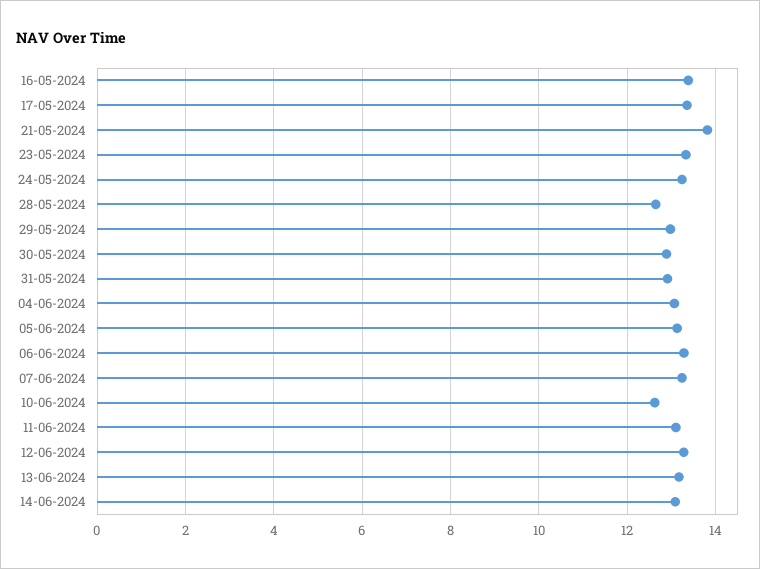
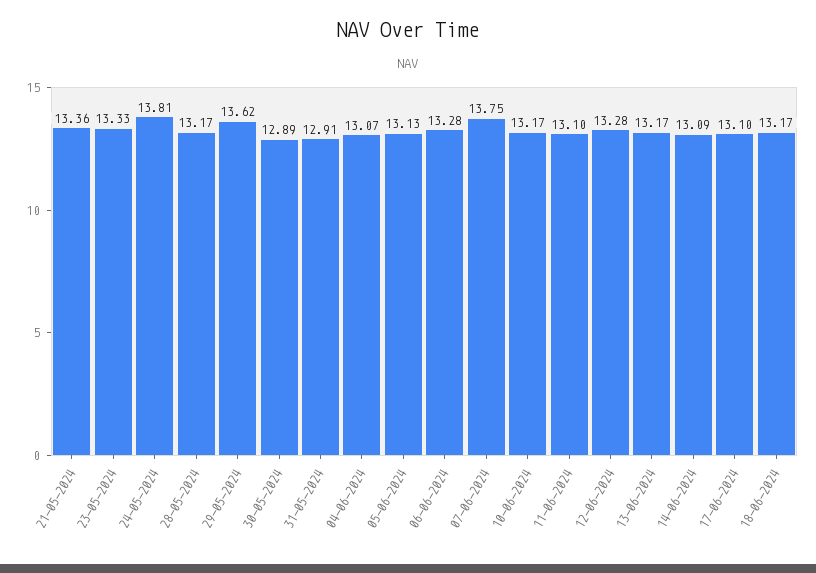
16-05-2024: 13.4 -> none
17-05-2024: 13.4 -> none
21-05-2024: 13.8 -> 13.36
24-05-2024: 13.2 -> 13.81
28-05-2024: 12.6 -> 13.17
29-05-2024: 13 -> 13.62
07-06-2024: 13.2 -> 13.75
10-06-2024: 12.6 -> 13.17
17-06-2024: none -> 13.1
18-06-2024: none -> 13.17

